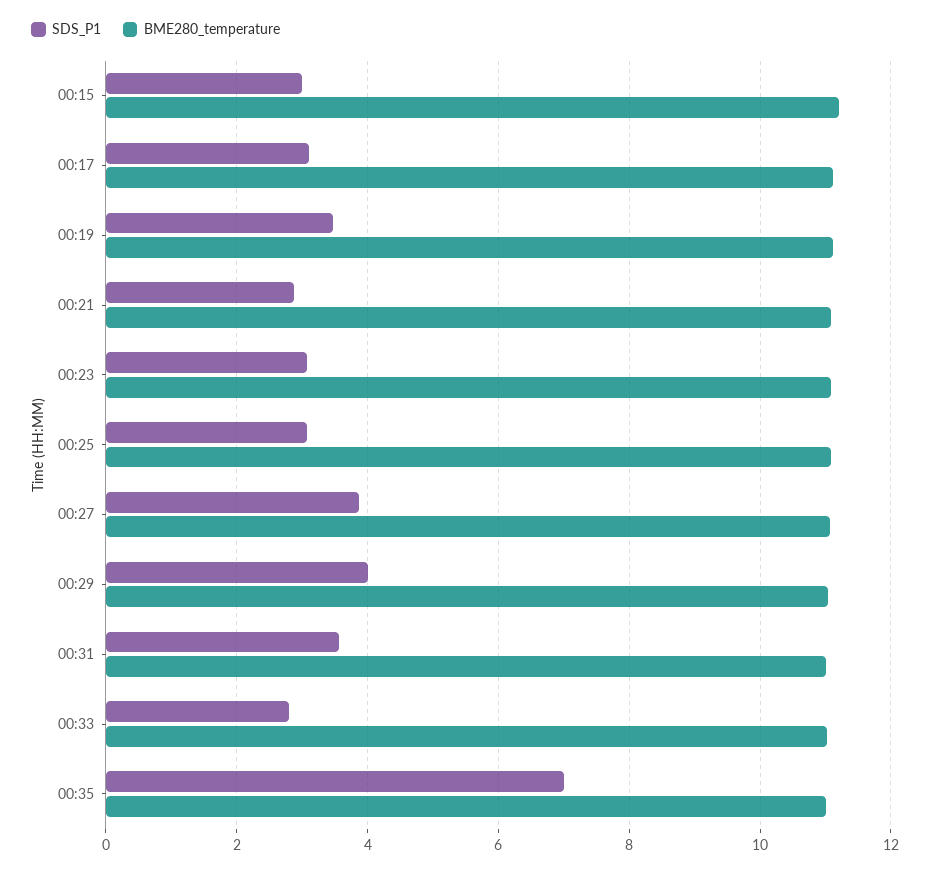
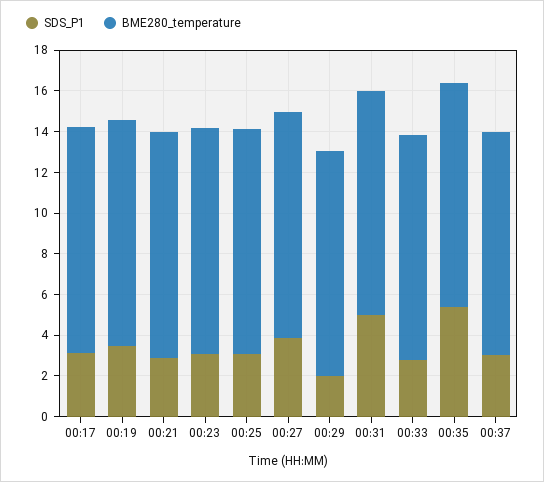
SDS_P1, 00:15: 3 -> none
BME280_temperature, 00:15: 11.2 -> none
SDS_P1, 00:29: 4 -> 2
SDS_P1, 00:31: 3.6 -> 5
SDS_P1, 00:35: 7 -> 5.5
SDS_P1, 00:37: none -> 3
BME280_temperature, 00:37: none -> 11

